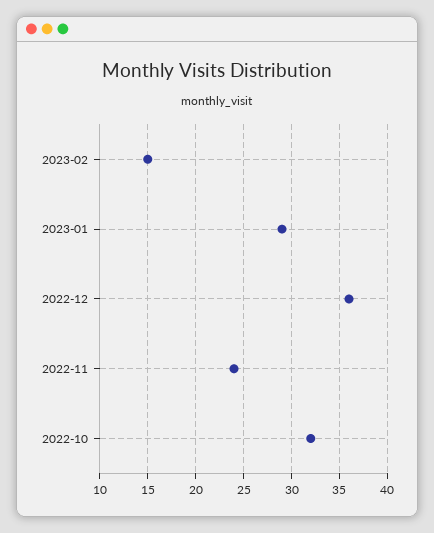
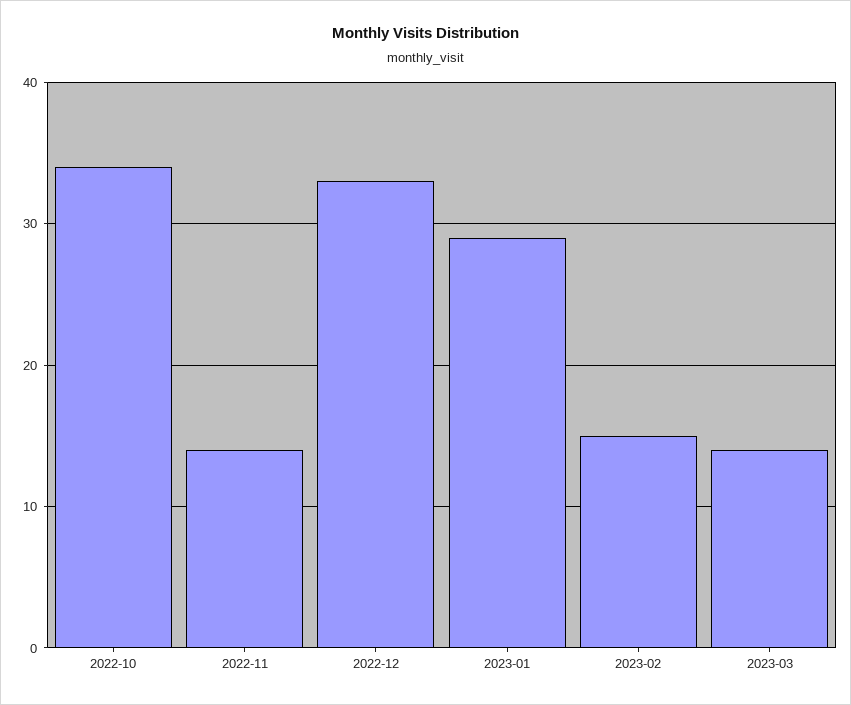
2022-12: 36 -> 33
2022-11: 24 -> 14
2022-10: 32 -> 34
2023-03: none -> 14

